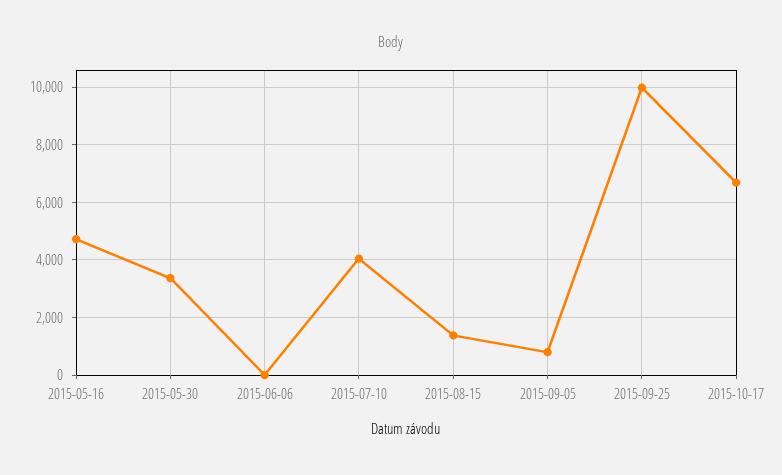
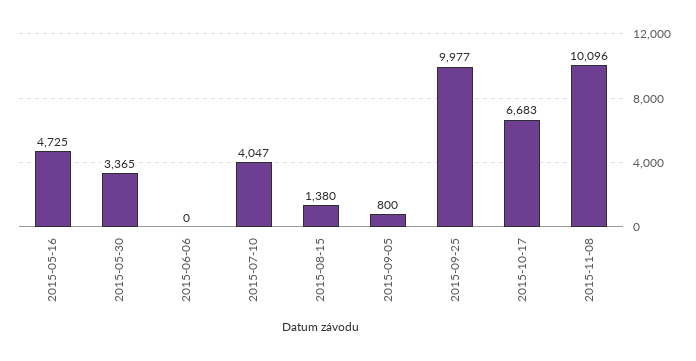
2015-11-08: none -> 10096

